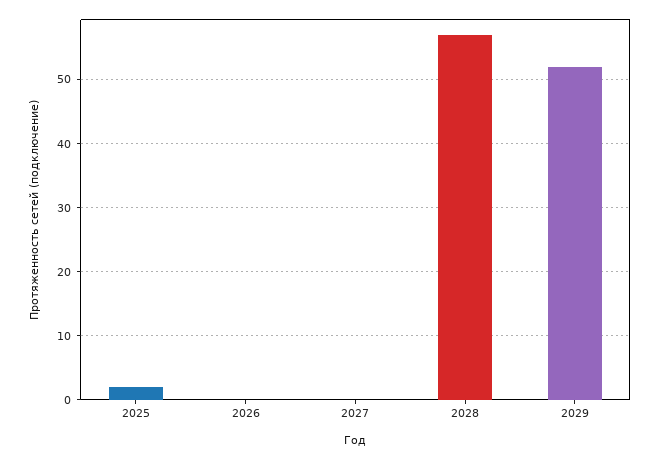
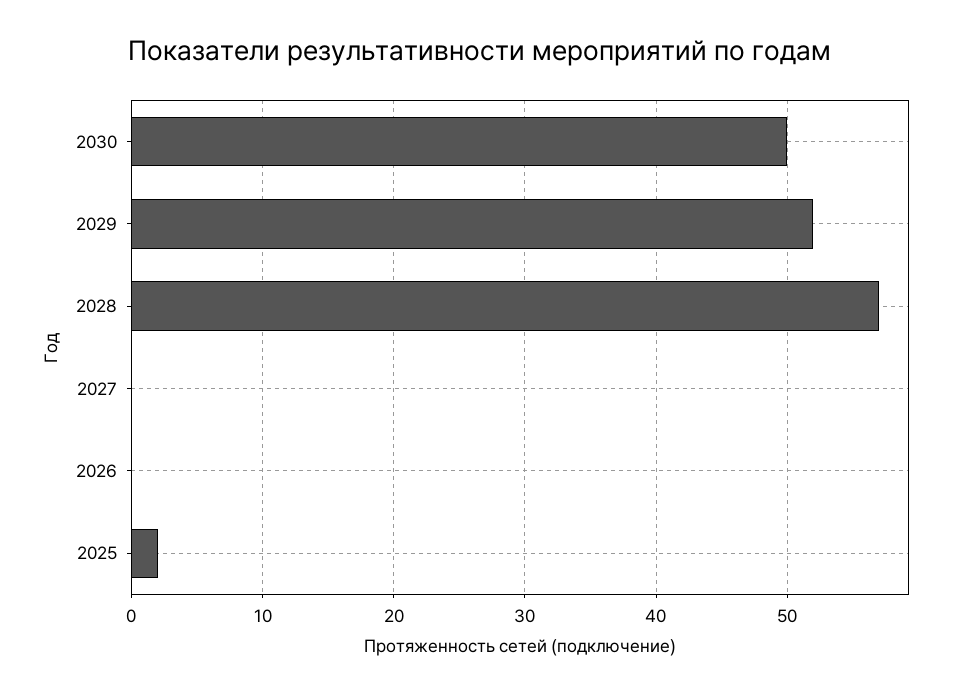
2030: none -> 50

